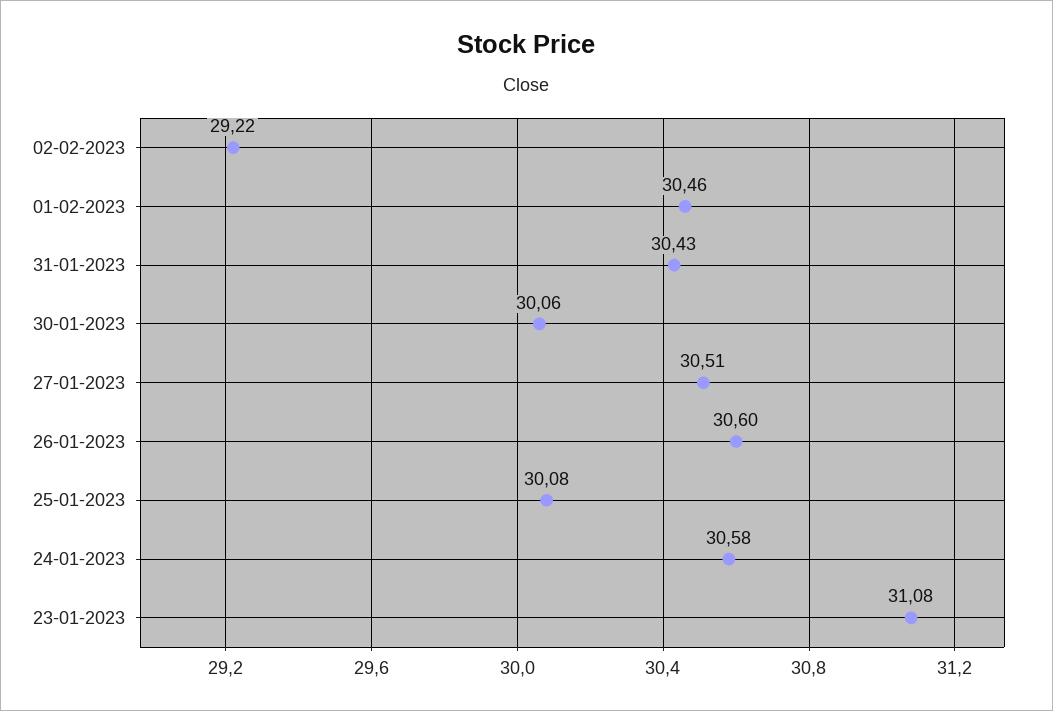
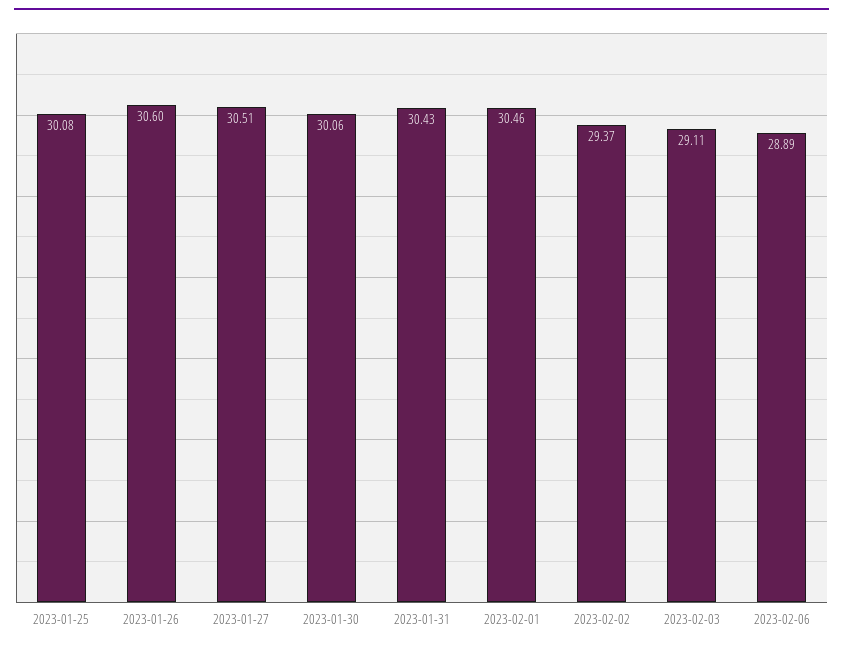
02-02-2023: 29.22 -> 29.37
24-01-2023: 30.58 -> none
23-01-2023: 31.08 -> none
2023-02-03: none -> 29.11
2023-02-06: none -> 28.89

